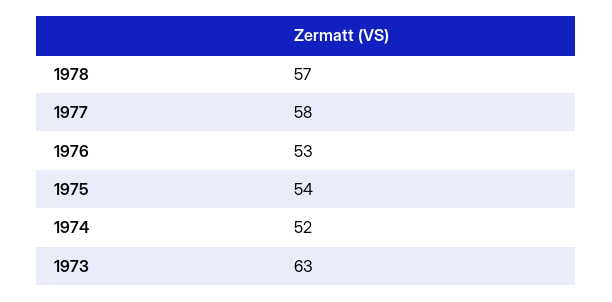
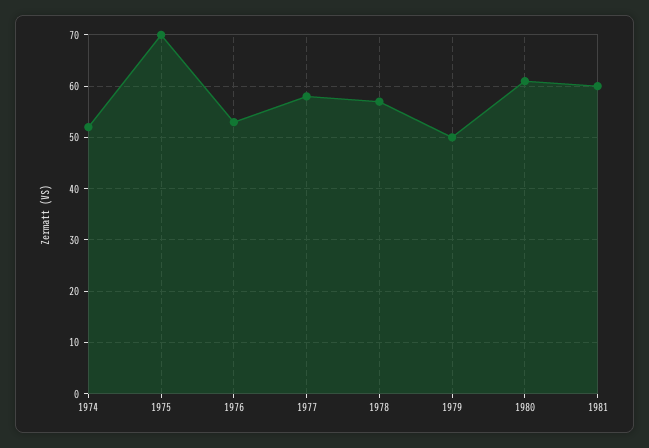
1975: 54 -> 70
1973: 63 -> none
1979: none -> 50
1980: none -> 60
1981: none -> 60

